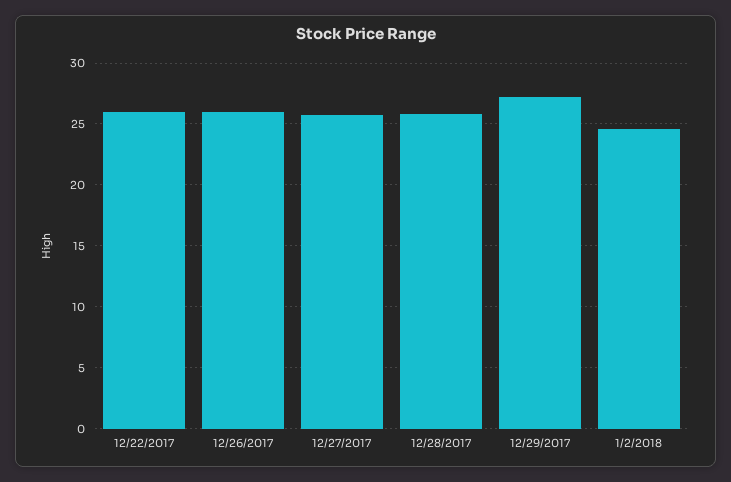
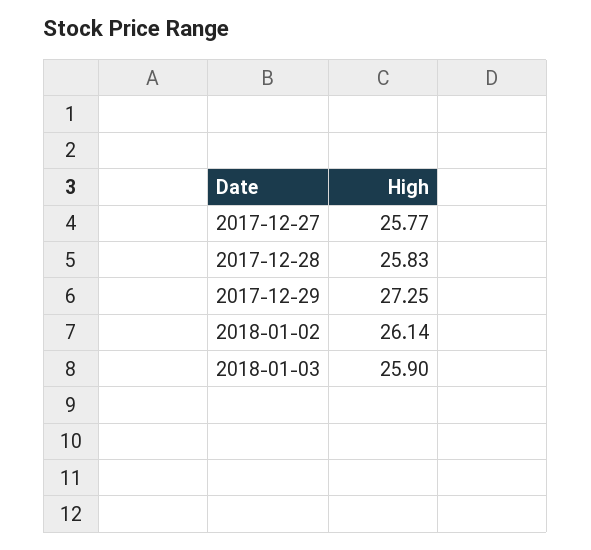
12/22/2017: 26 -> none
12/26/2017: 26 -> none
1/2/2018: 24.5 -> 26.14
2018-01-03: none -> 25.9

